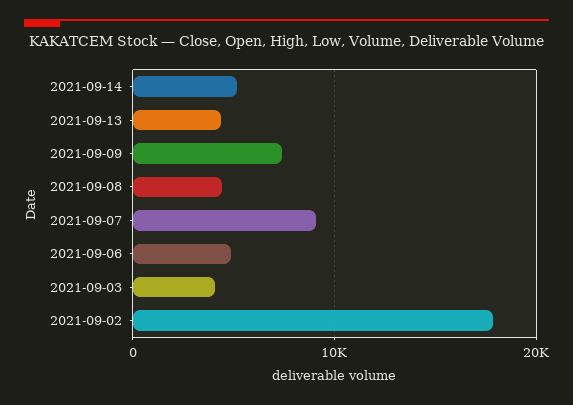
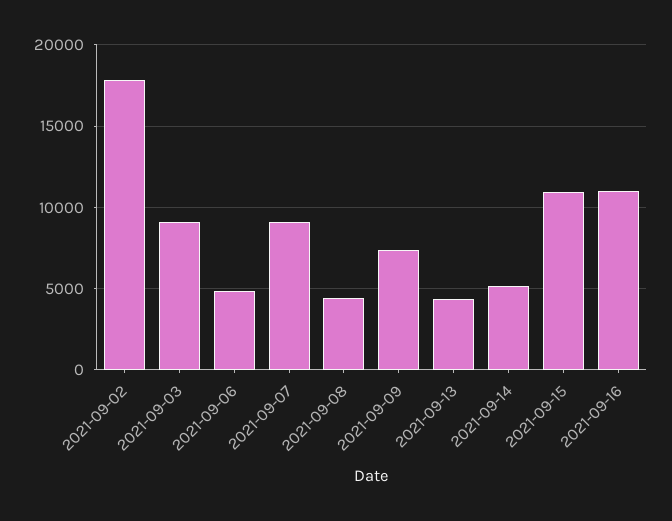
2021-09-03: 4000 -> 9000
2021-09-15: none -> 11000
2021-09-16: none -> 11000

